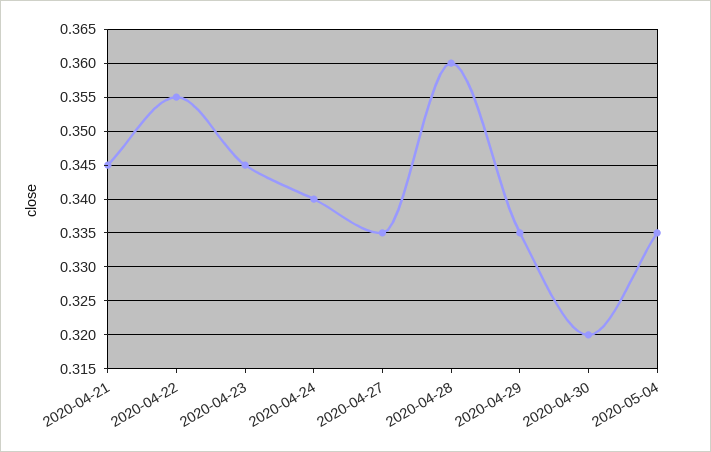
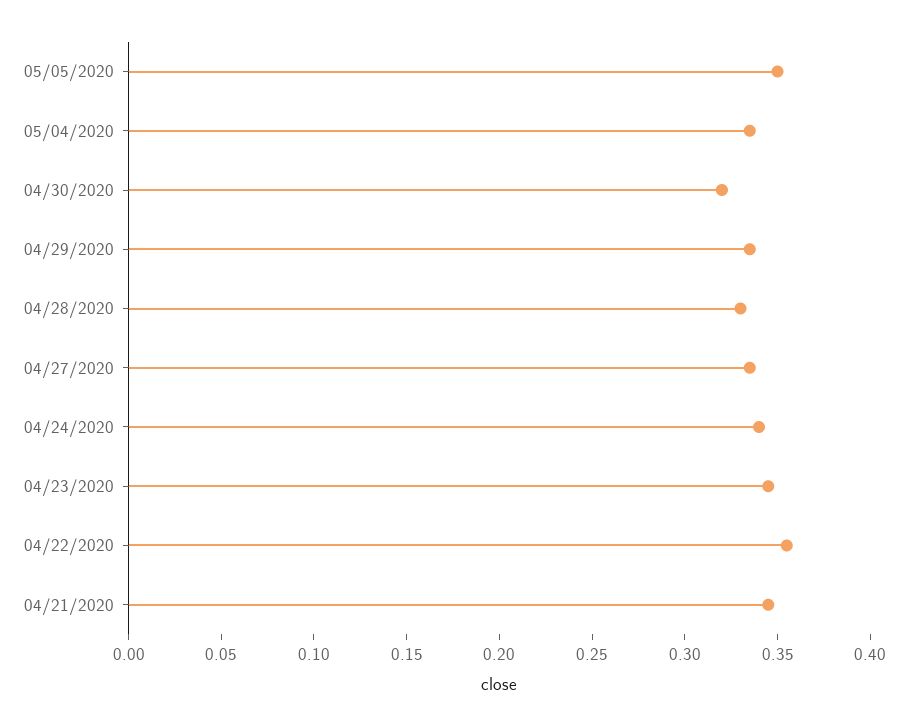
2020-04-28: 0.36 -> 0.33
05/05/2020: none -> 0.35

